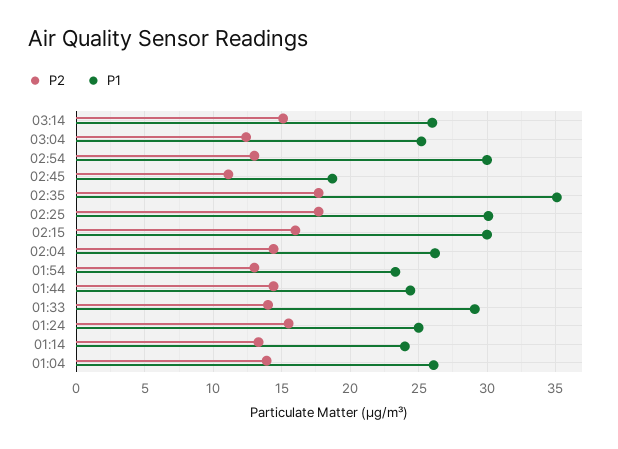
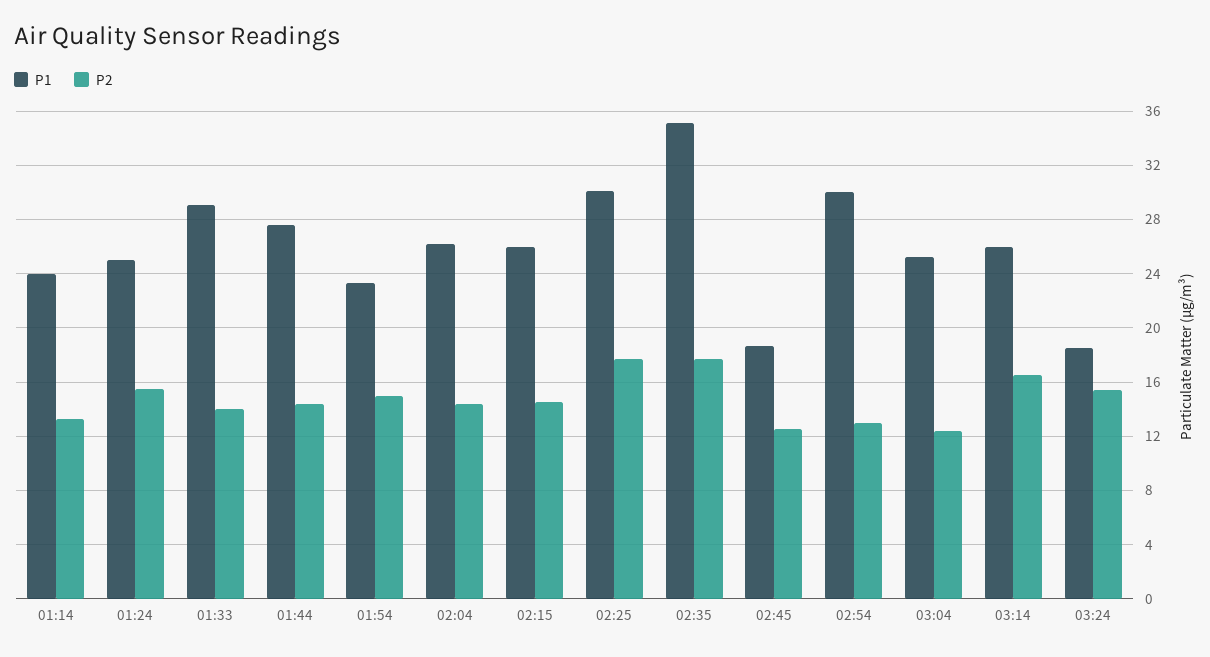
P2, 03:14: 15 -> 16.5
P2, 02:45: 11 -> 12.5
P2, 02:15: 16 -> 14.5
P1, 02:15: 30 -> 26
P2, 01:54: 13 -> 15
P1, 01:44: 24.5 -> 27.5
P2, 01:04: 14 -> none
P1, 01:04: 26 -> none
P1, 03:24: none -> 18.5
P2, 03:24: none -> 15.5

